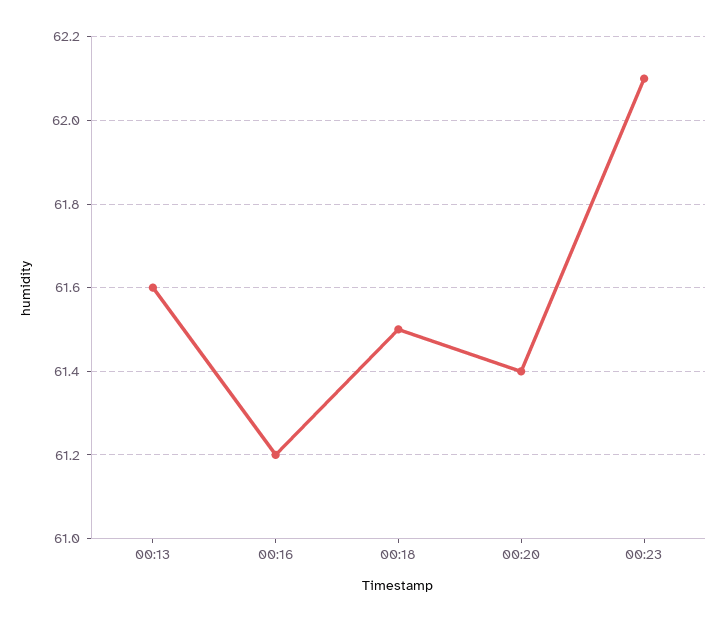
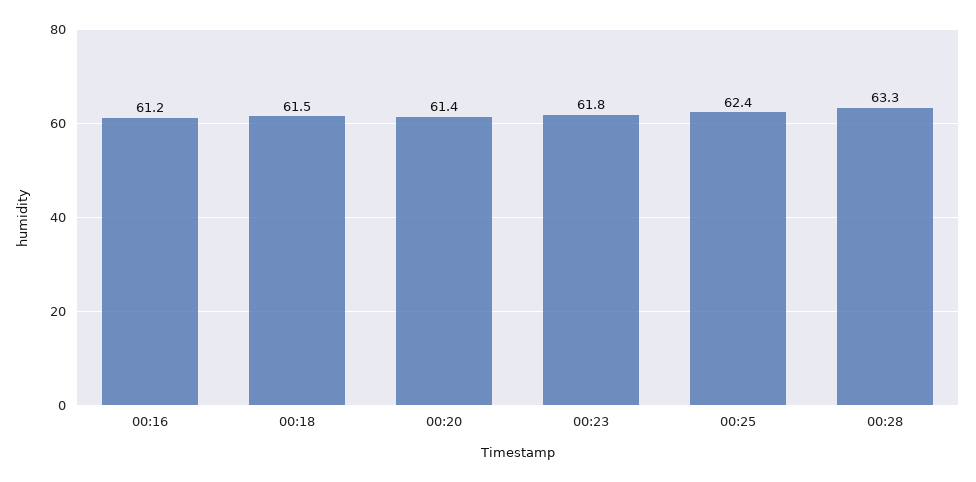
00:13: 61.6 -> none
00:23: 62.1 -> 61.8
00:25: none -> 62.4
00:28: none -> 63.3

